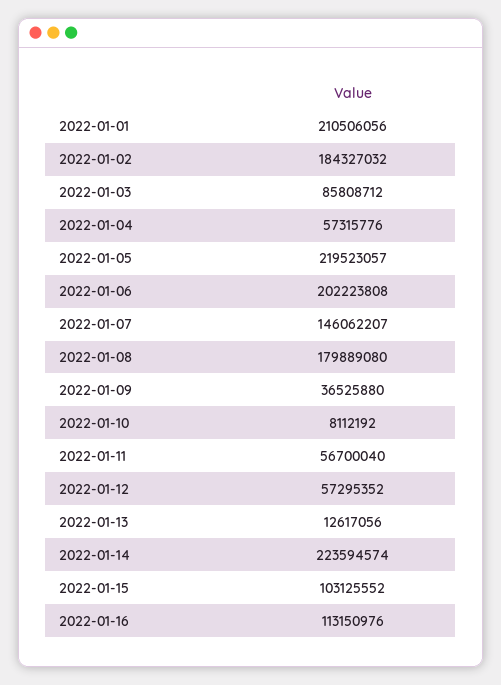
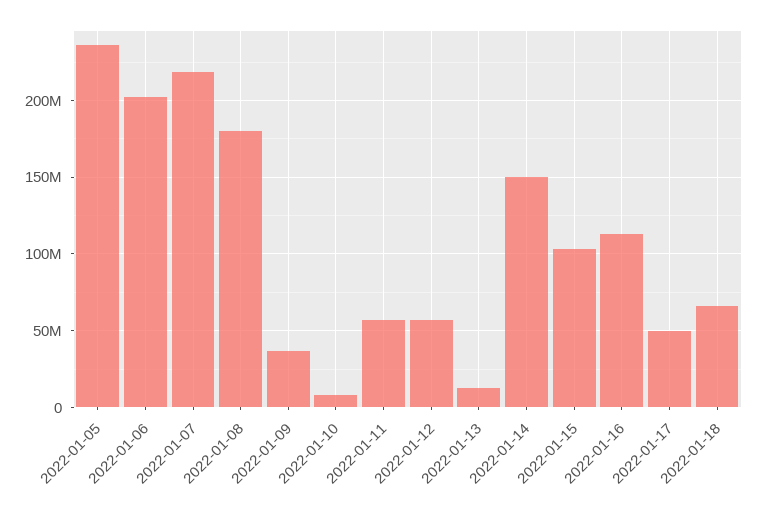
2022-01-01: 210506056 -> none
2022-01-02: 184327032 -> none
2022-01-03: 85808712 -> none
2022-01-04: 57315776 -> none
2022-01-05: 219523057 -> 235000000
2022-01-07: 146062207 -> 220000000
2022-01-14: 223594574 -> 150000000
2022-01-17: none -> 50000000
2022-01-18: none -> 65000000

